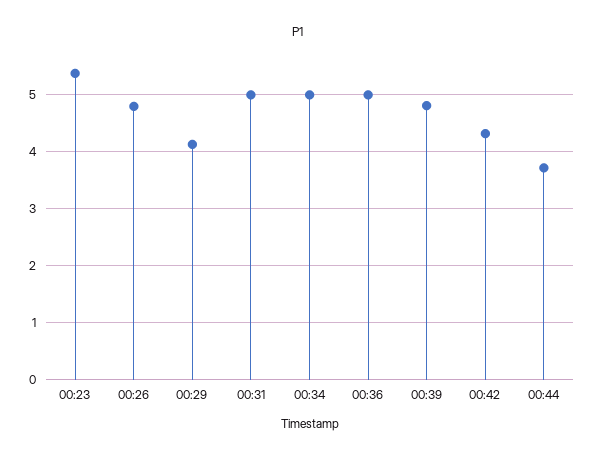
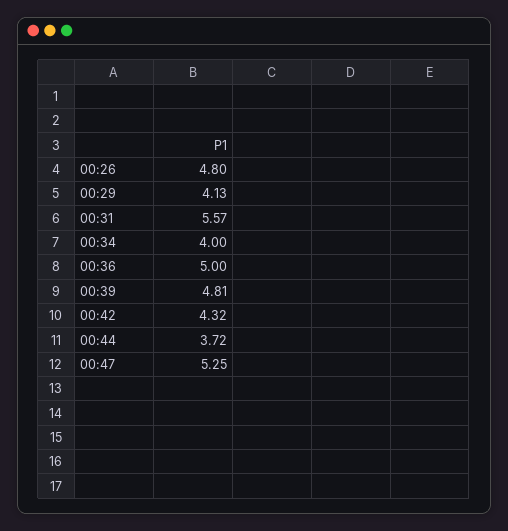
00:23: 5.4 -> none
00:31: 5 -> 5.57
00:34: 5 -> 4
00:47: none -> 5.25

